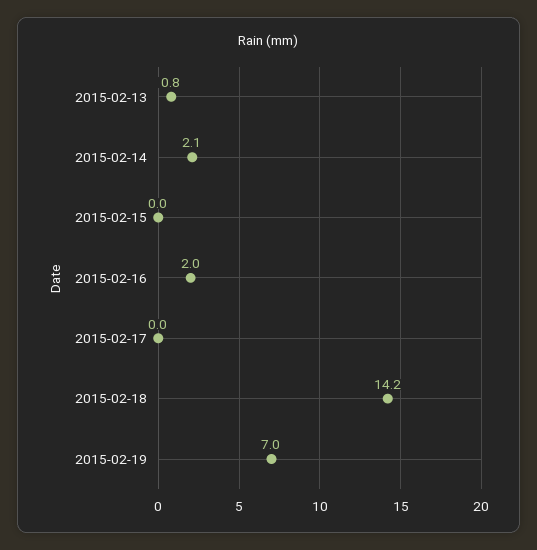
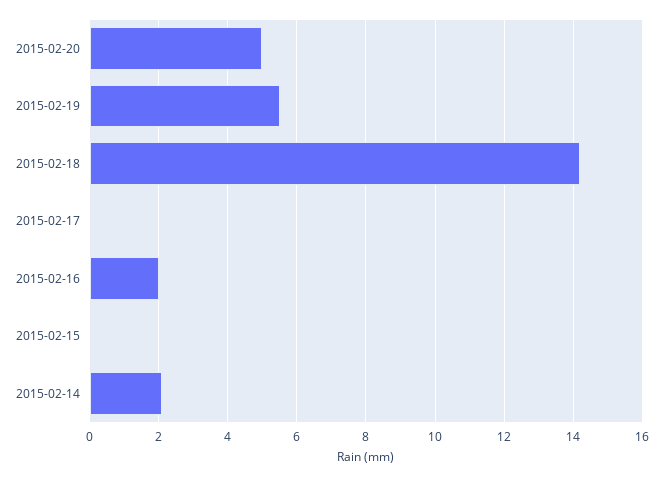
2015-02-13: 0.8 -> none
2015-02-19: 7 -> 5.5
2015-02-20: none -> 5

